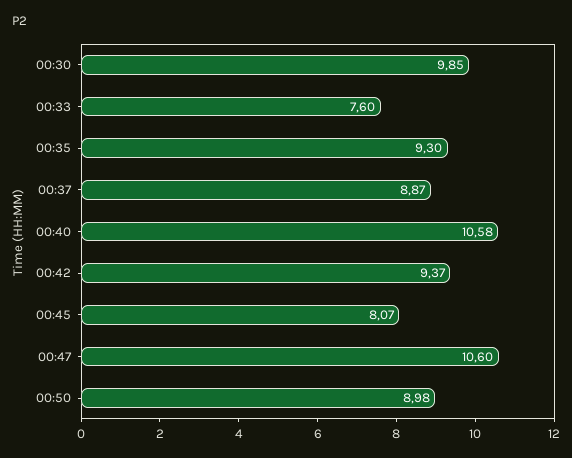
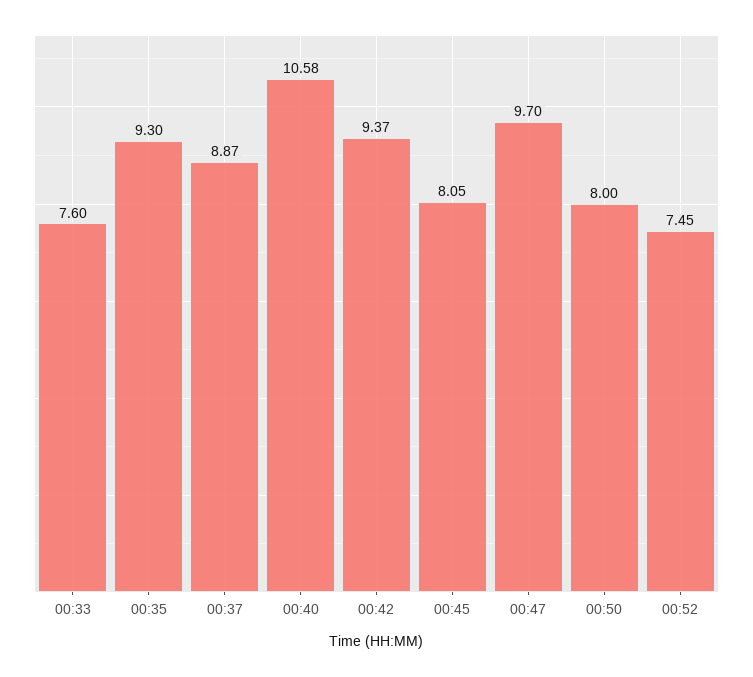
00:30: 9.85 -> none
00:45: 8.07 -> 8.05
00:47: 10.6 -> 9.7
00:50: 8.98 -> 8
00:52: none -> 7.45

